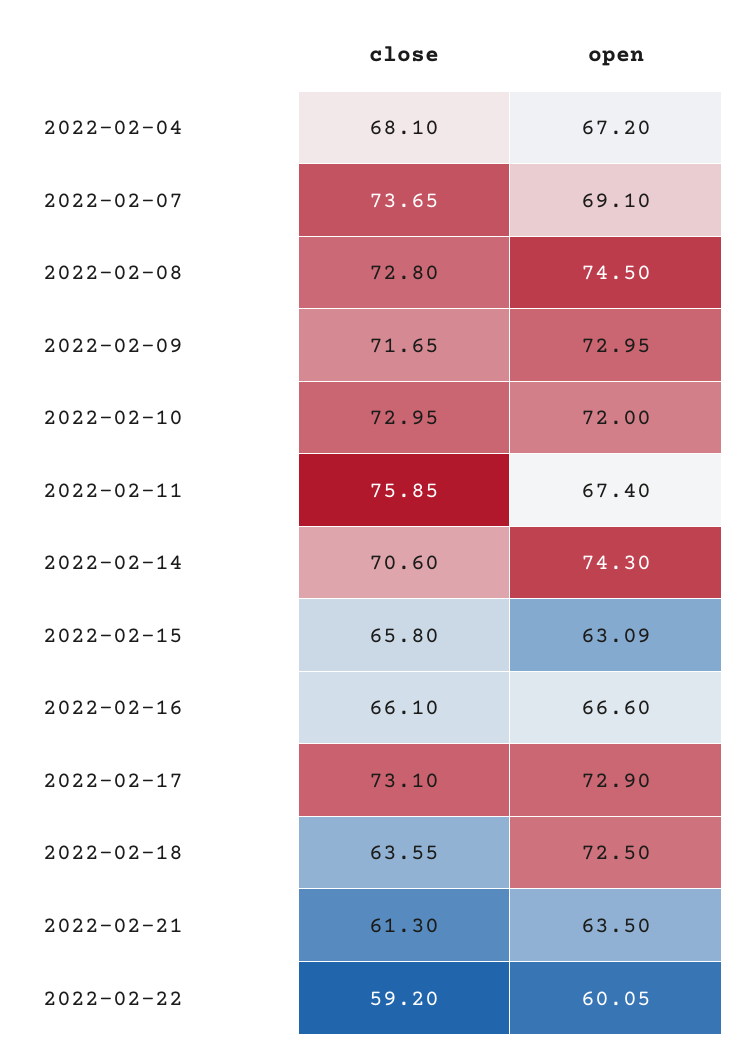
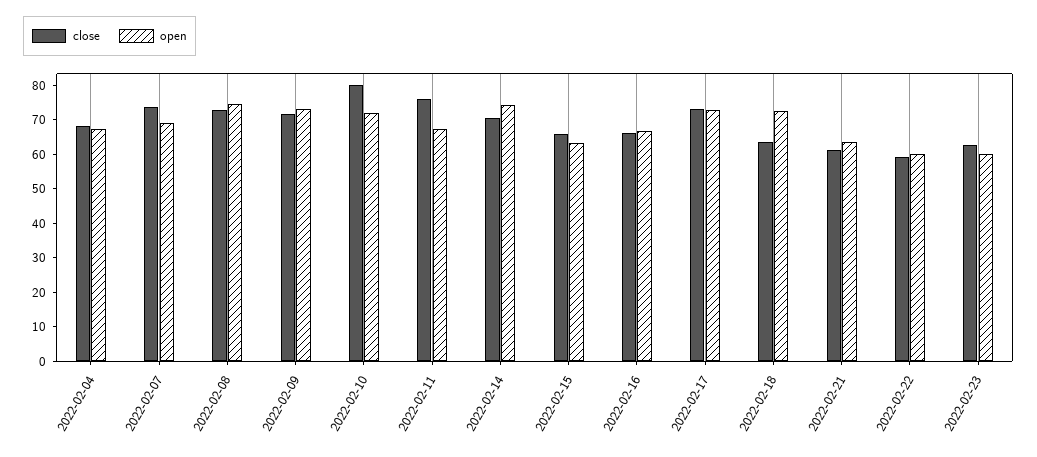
close, 2022-02-10: 72.95 -> 80
close, 2022-02-23: none -> 62.5
open, 2022-02-23: none -> 60

